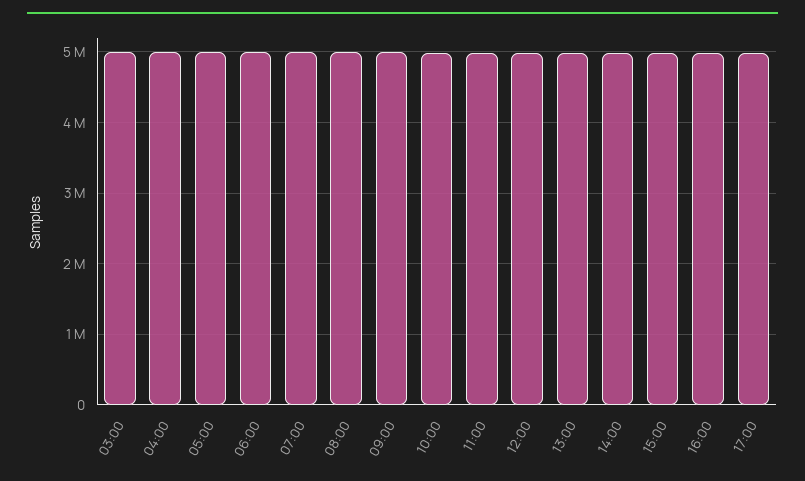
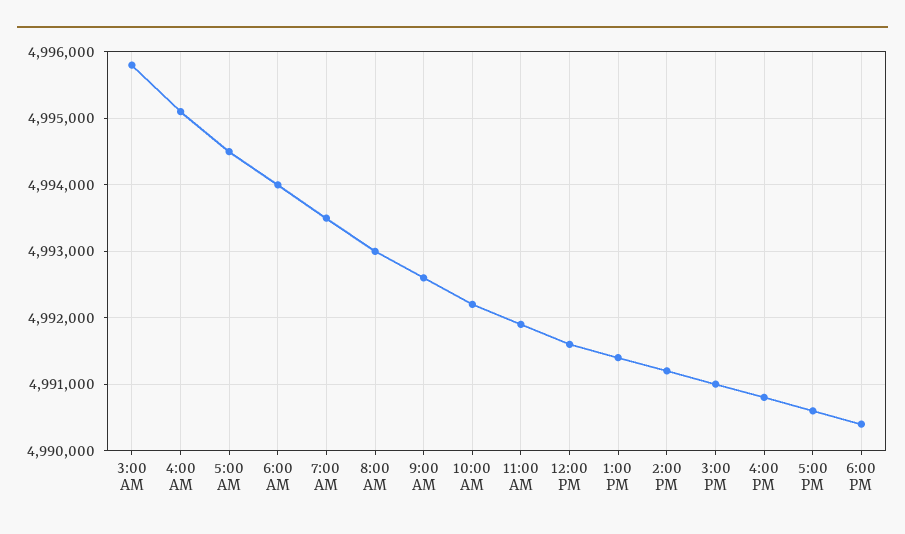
6:00 PM: none -> 4990400

